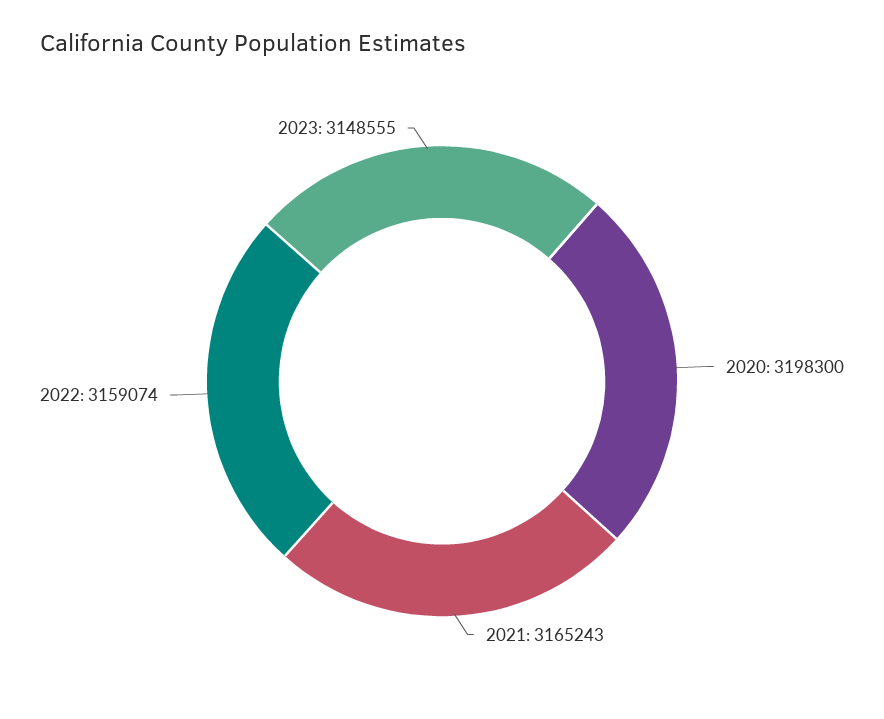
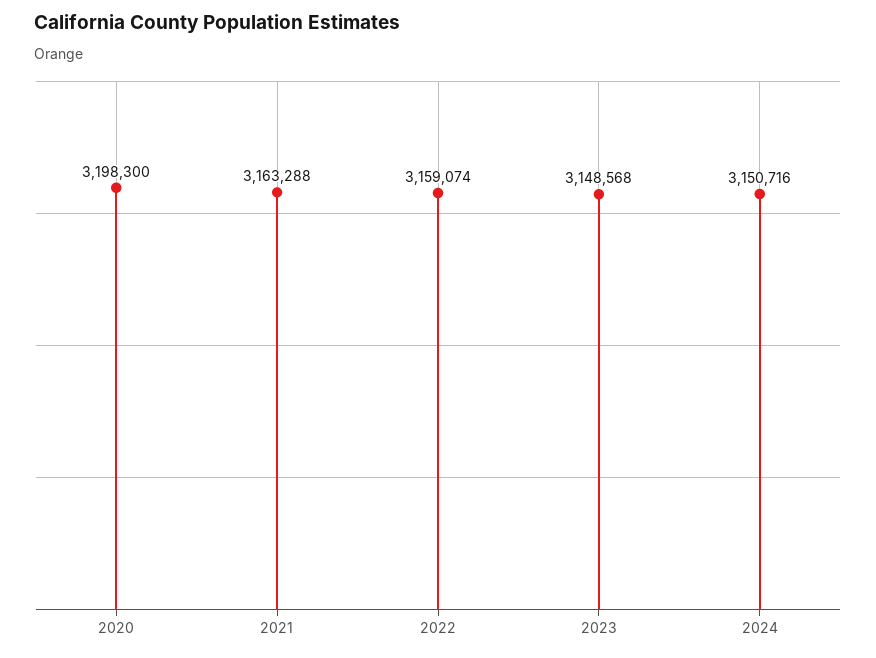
2021: 3165243 -> 3163288
2023: 3148555 -> 3148568
2024: none -> 3150716

